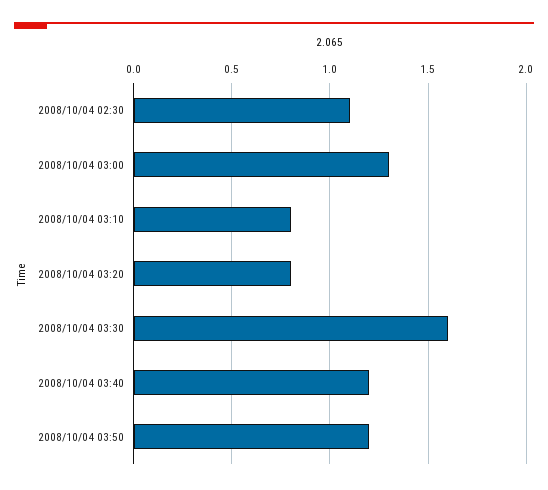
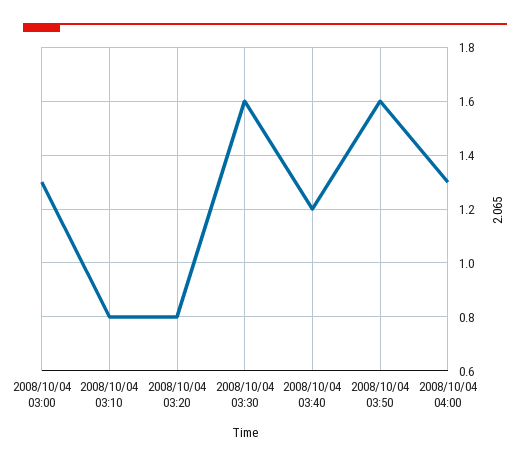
2008/10/04 02:30: 1.1 -> none
2008/10/04 03:50: 1.2 -> 1.6
2008/10/04 04:00: none -> 1.3

